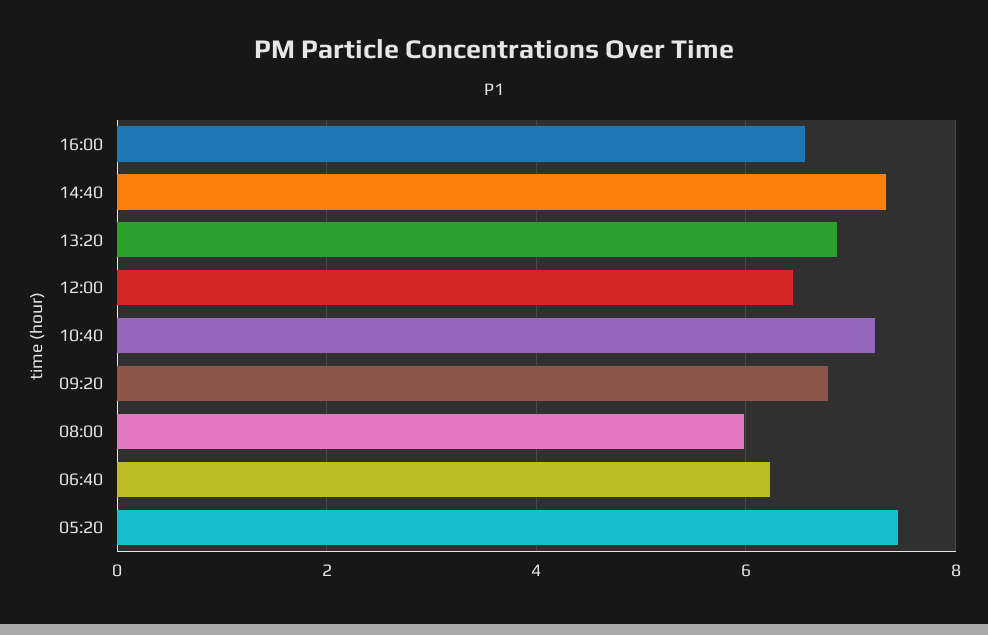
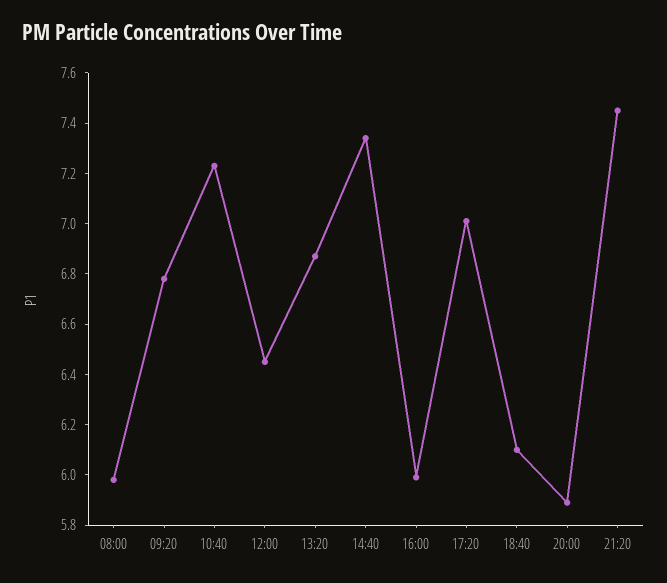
16:00: 6.6 -> 6
06:40: 6.2 -> none
05:20: 7.4 -> none
17:20: none -> 7
18:40: none -> 6.1
20:00: none -> 5.9
21:20: none -> 7.45

